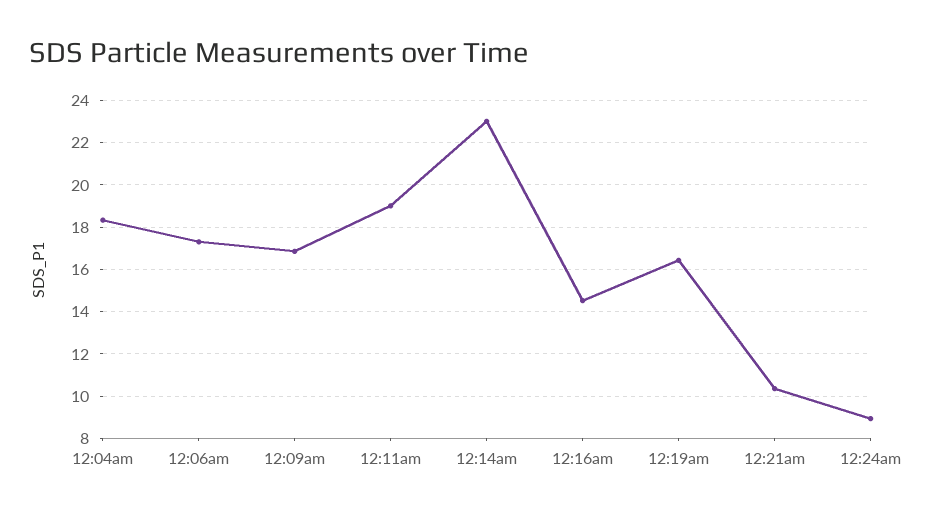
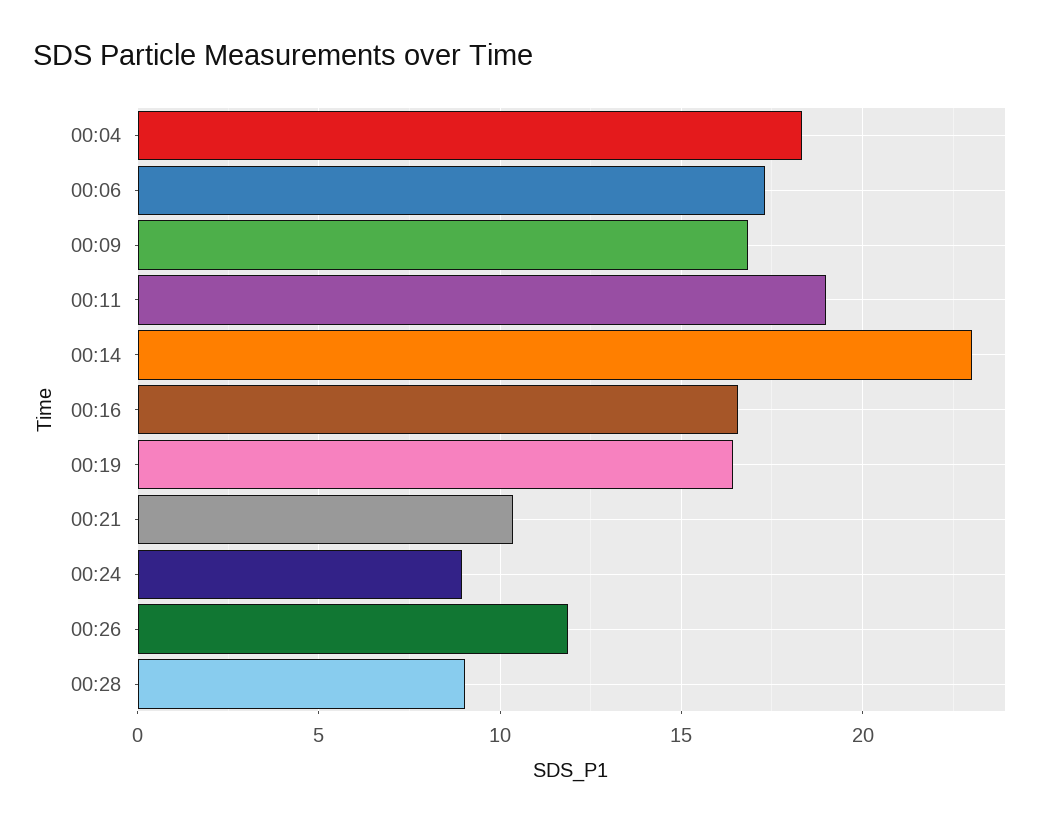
12:16am: 14.5 -> 16.5
00:26: none -> 12
00:28: none -> 9

